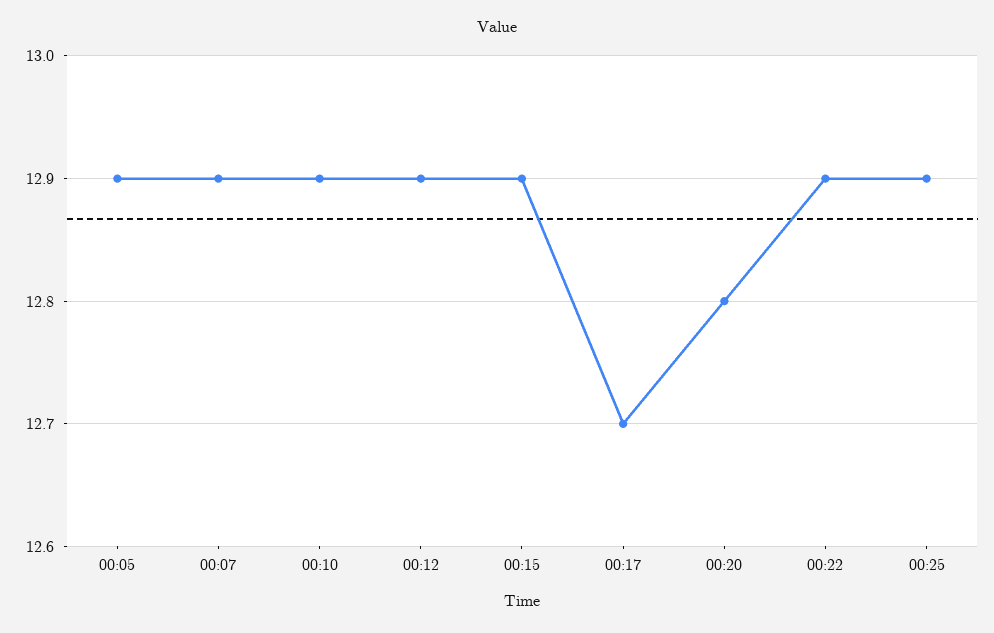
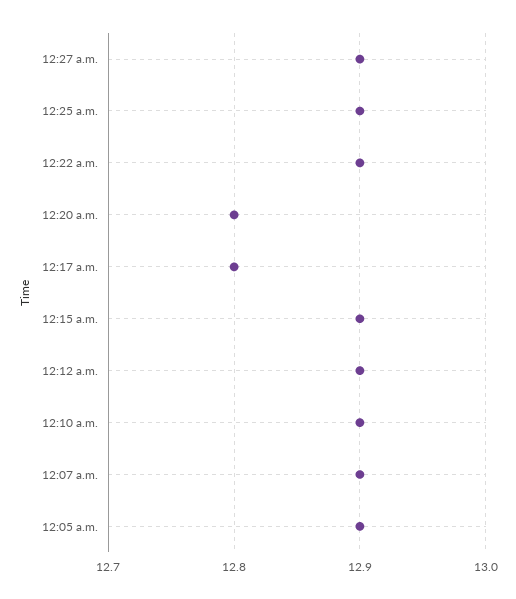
00:17: 12.7 -> 12.8
12:27 a.m.: none -> 12.9

